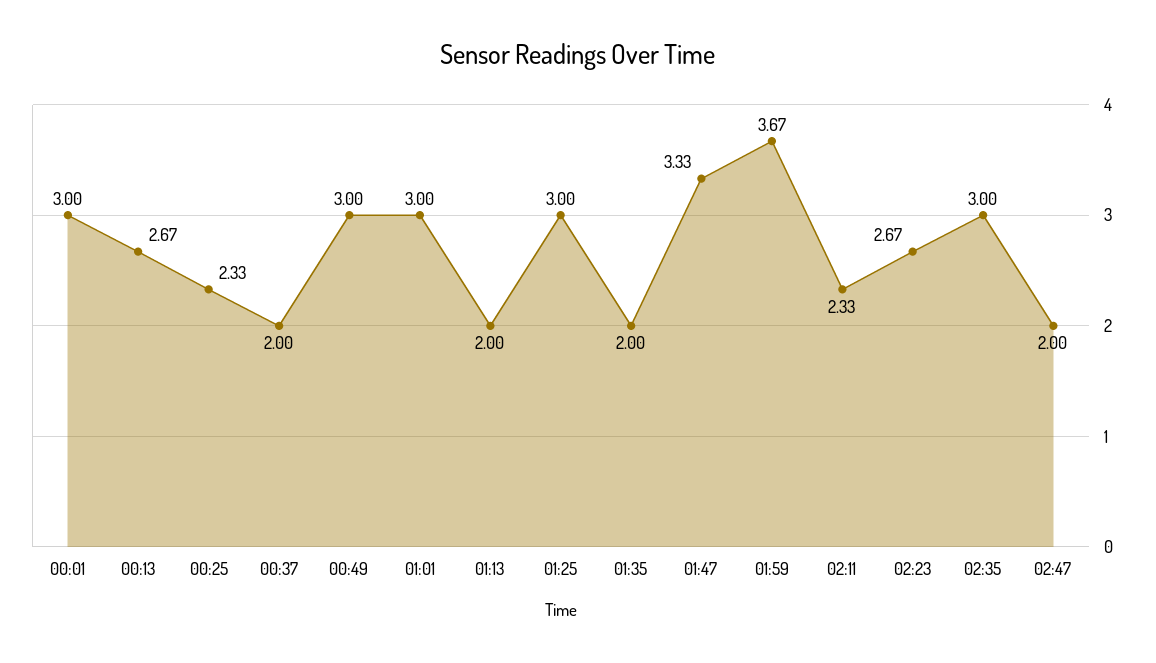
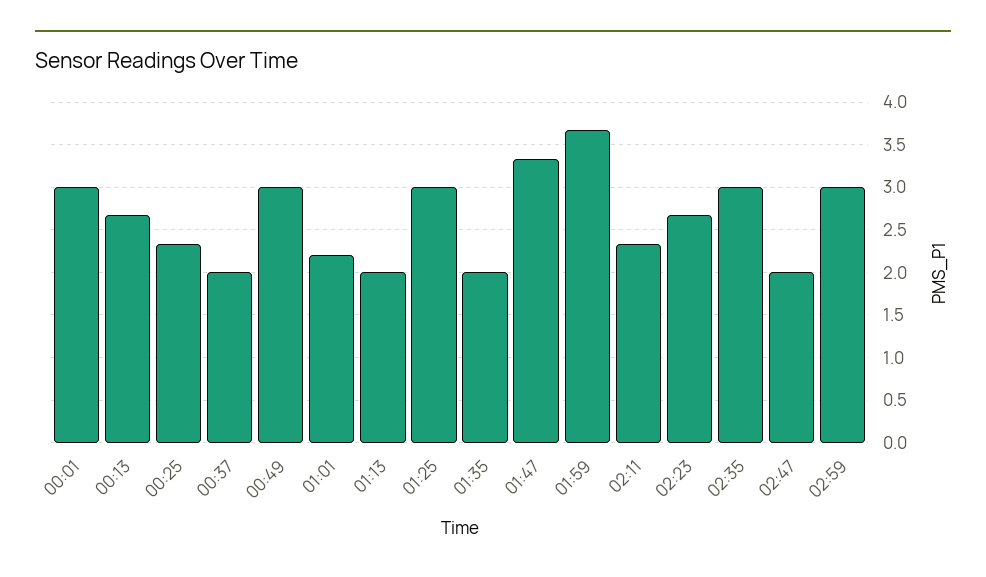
01:01: 3 -> 2.2
02:59: none -> 3

